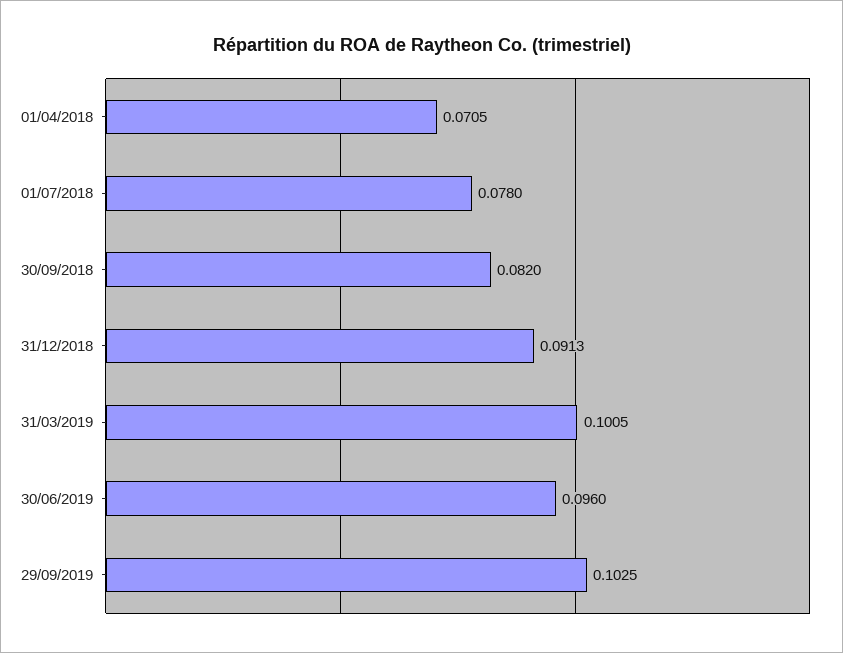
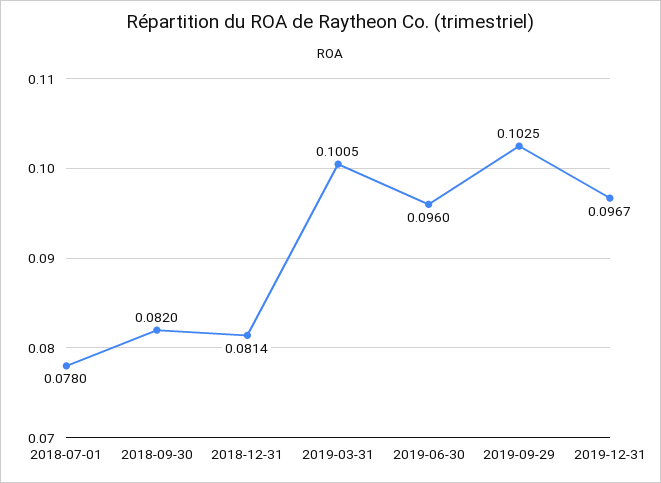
01/04/2018: 0.0705 -> none
31/12/2018: 0.0913 -> 0.0814
2019-12-31: none -> 0.0967

